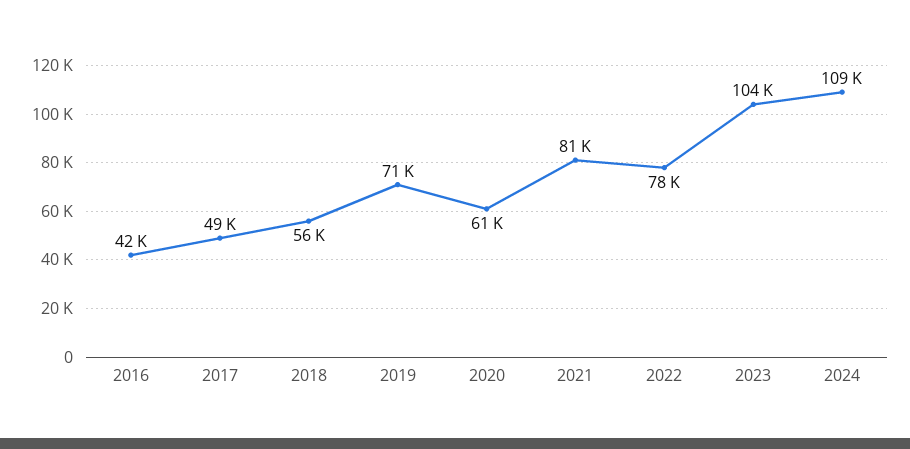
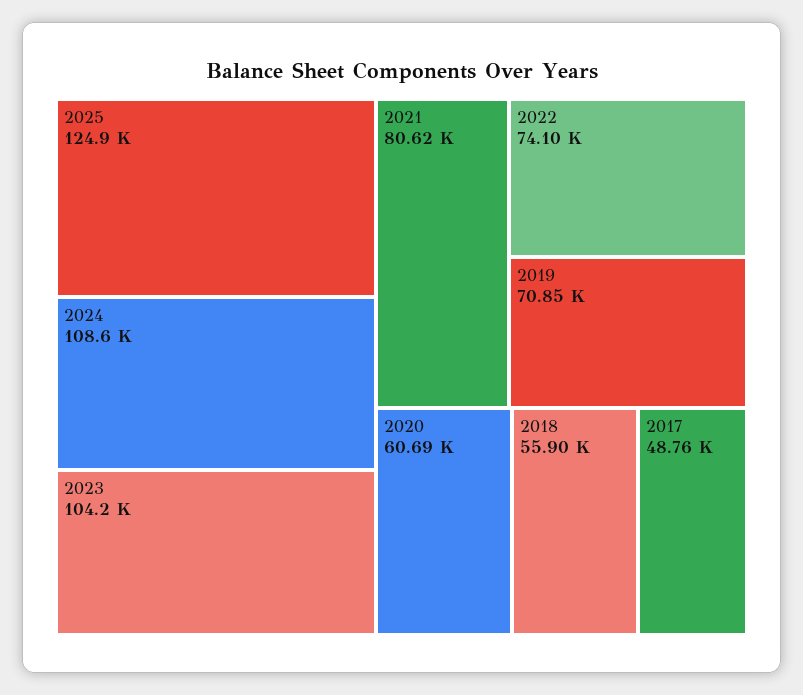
2016: 42000 -> none
2022: 78000 -> 74100
2025: none -> 124900

